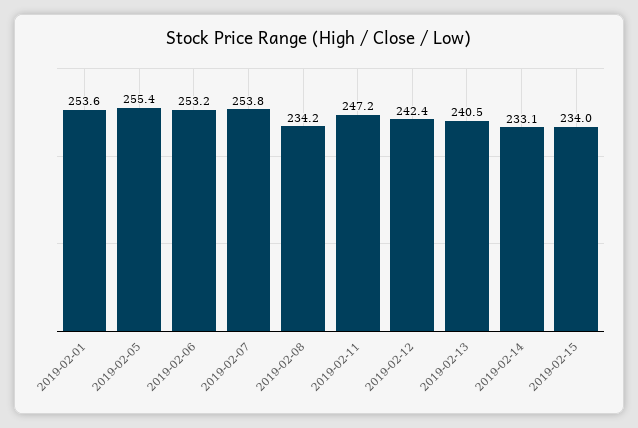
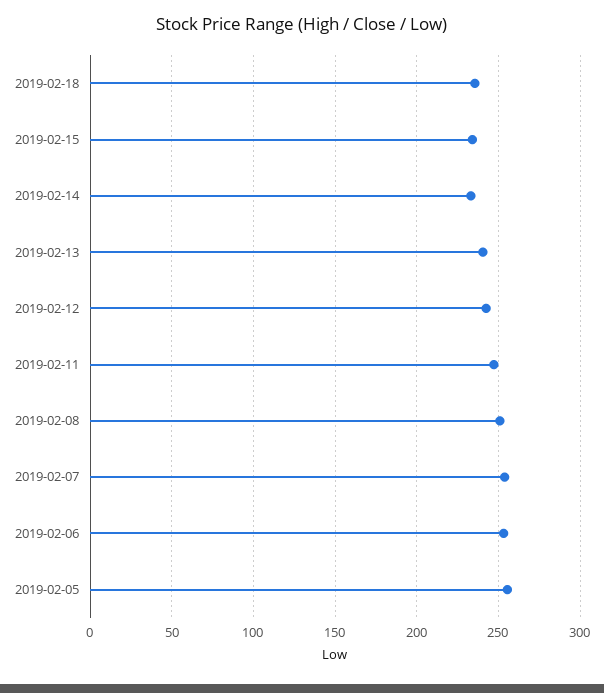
2019-02-01: 253.6 -> none
2019-02-08: 234.2 -> 250
2019-02-18: none -> 235

